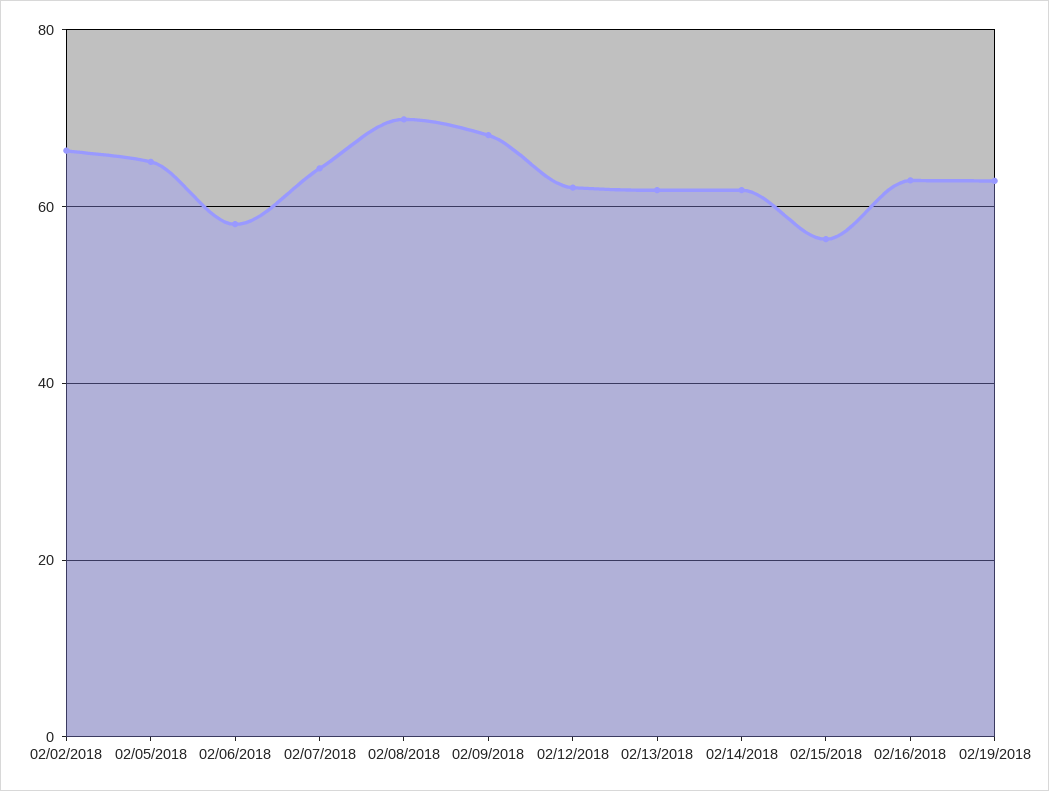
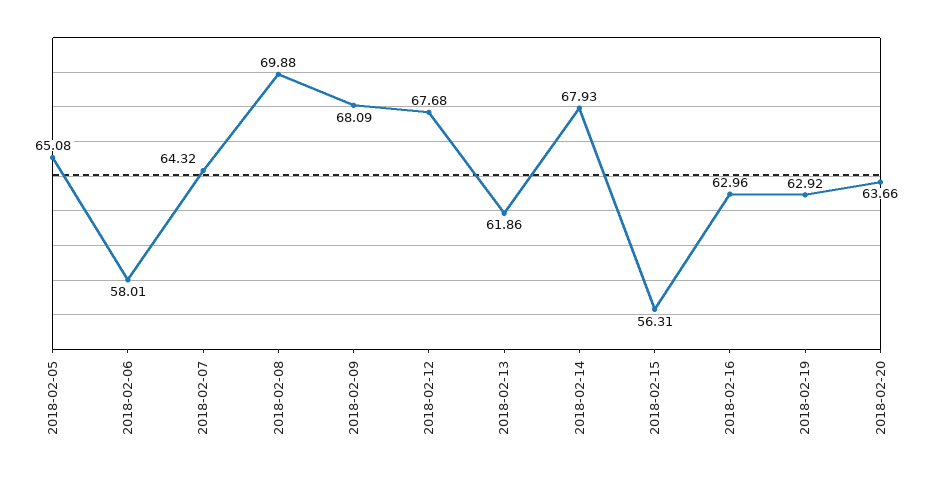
02/02/2018: 66 -> none
02/12/2018: 62 -> 67.68
02/14/2018: 62 -> 67.93
2018-02-20: none -> 63.66

